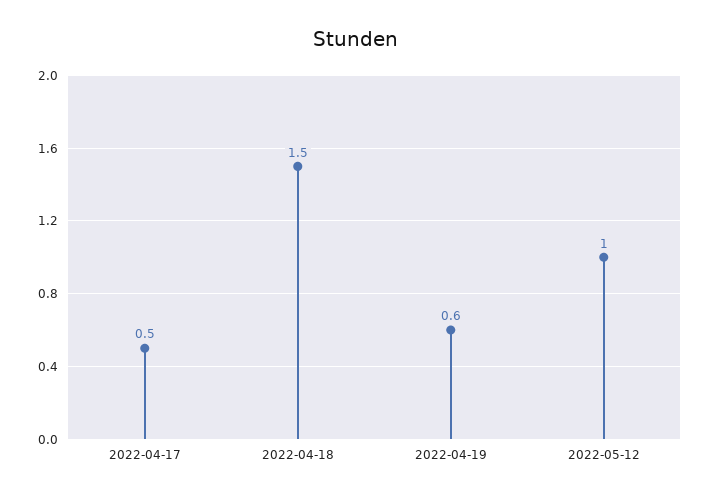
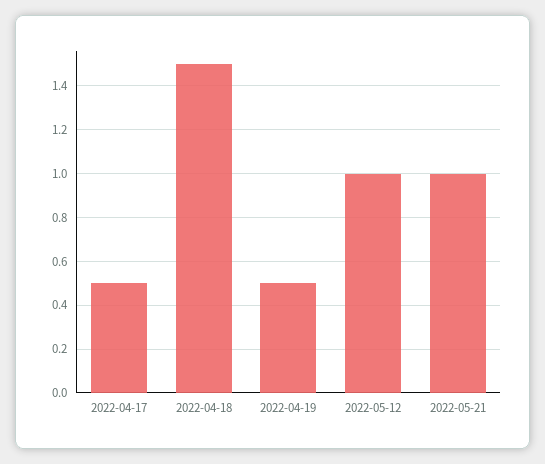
2022-04-19: 0.6 -> 0.5
2022-05-21: none -> 1

